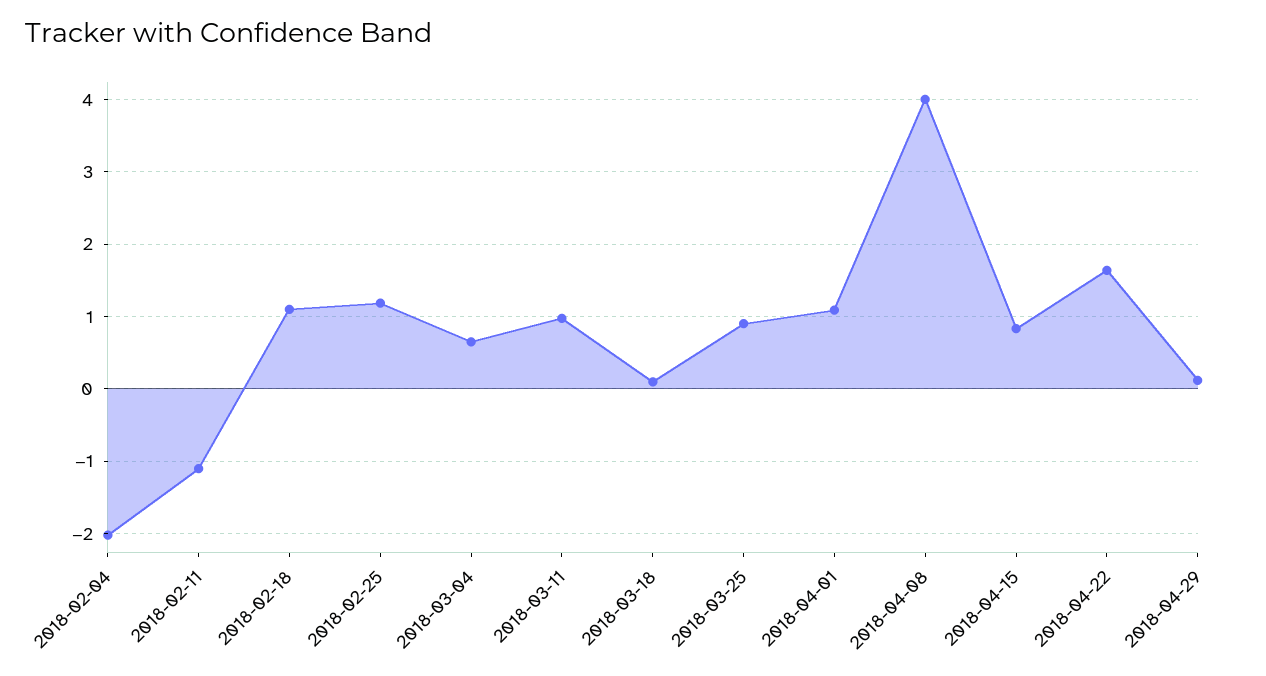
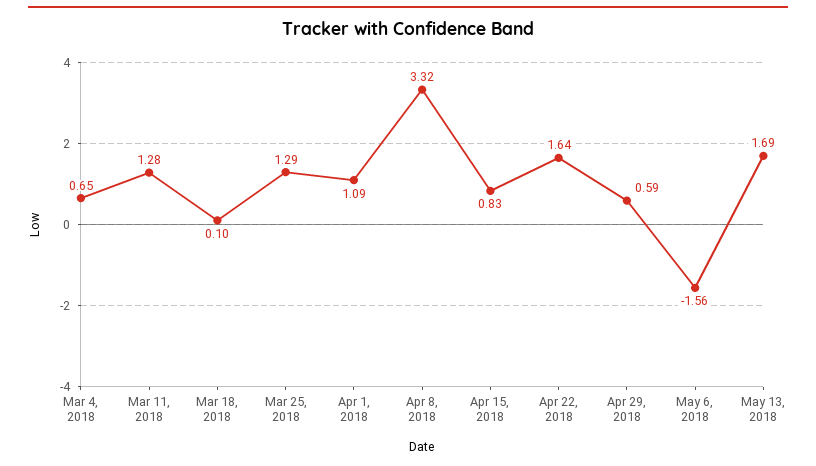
2018-02-04: -2 -> none
2018-02-11: -1.1 -> none
2018-02-18: 1.1 -> none
2018-02-25: 1.2 -> none
2018-03-11: 1 -> 1.28
2018-03-25: 0.9 -> 1.29
2018-04-08: 4 -> 3.32
2018-04-29: 0.1 -> 0.59
May 6, 2018: none -> -1.56
May 13, 2018: none -> 1.69

